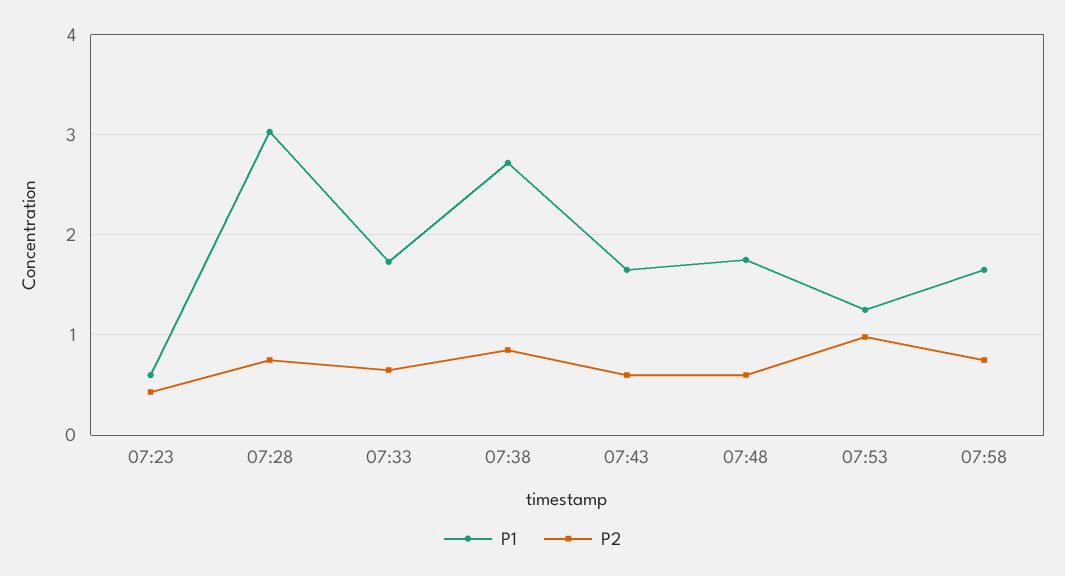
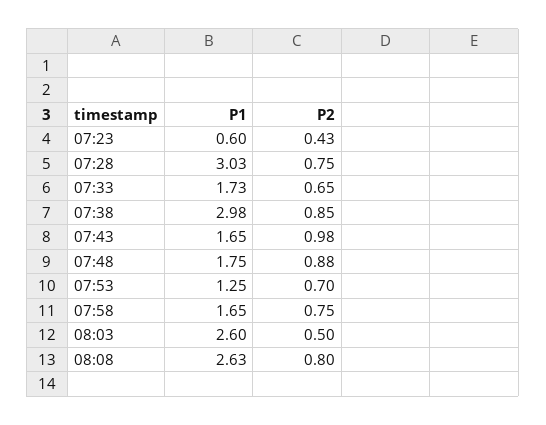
P1, 07:38: 2.7 -> 2.98
P2, 07:43: 0.6 -> 0.98
P2, 07:48: 0.6 -> 0.88
P2, 07:53: 1 -> 0.7
P1, 08:03: none -> 2.6
P2, 08:03: none -> 0.5
P1, 08:08: none -> 2.63
P2, 08:08: none -> 0.8

